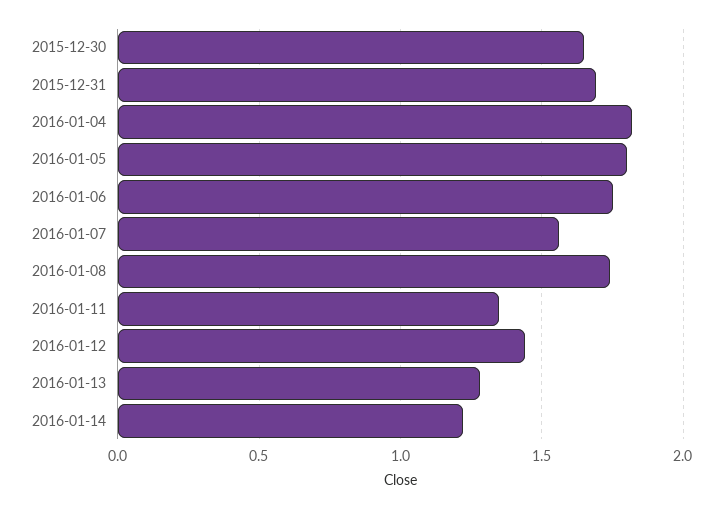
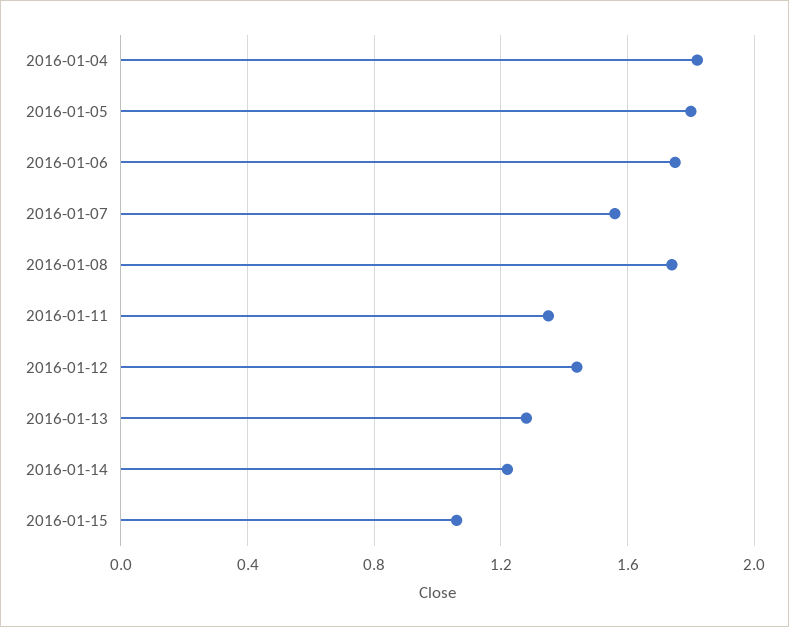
2015-12-30: 1.65 -> none
2015-12-31: 1.7 -> none
2016-01-15: none -> 1.05

